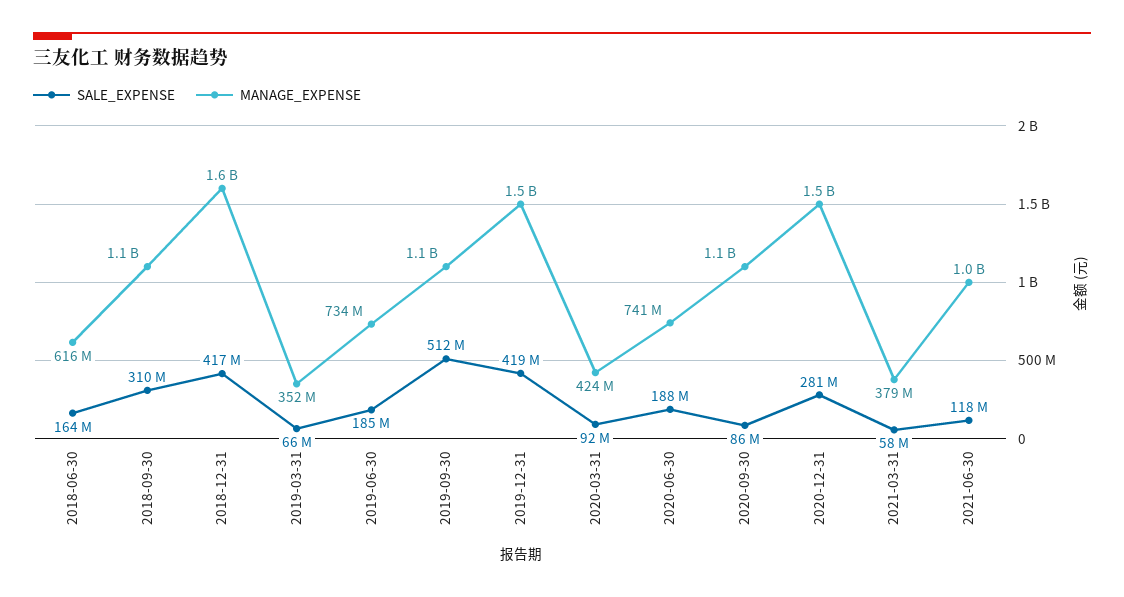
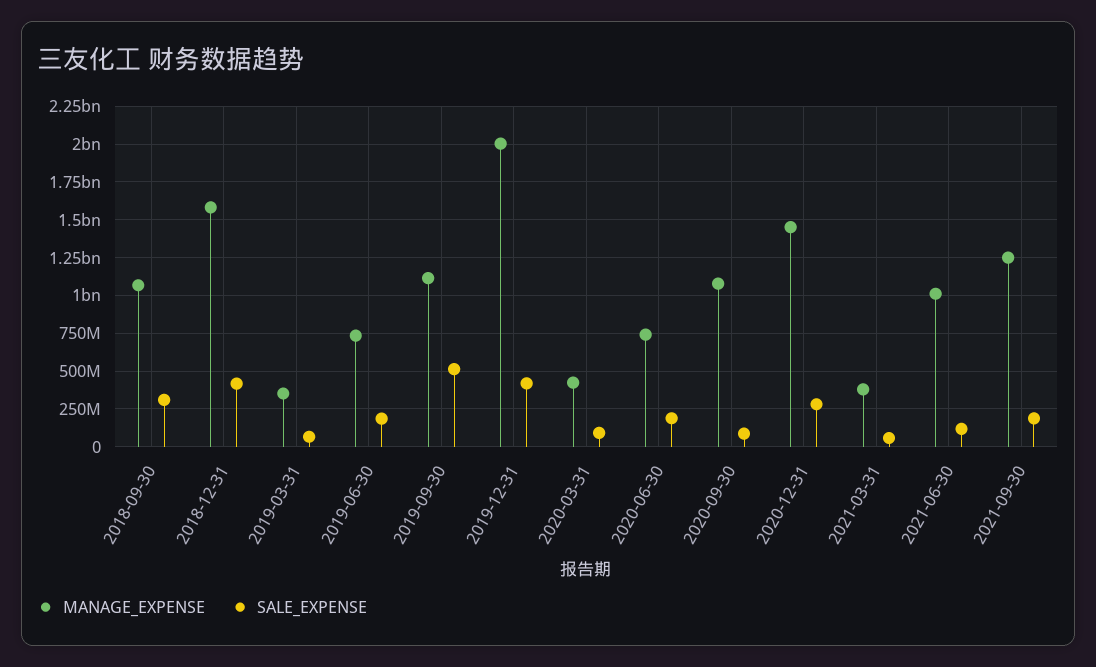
SALE_EXPENSE, 2018-06-30: 164000000 -> none
MANAGE_EXPENSE, 2018-06-30: 616000000 -> none
MANAGE_EXPENSE, 2019-12-31: 1500000000 -> 2000000000
MANAGE_EXPENSE, 2021-09-30: none -> 1250000000
SALE_EXPENSE, 2021-09-30: none -> 200000000

